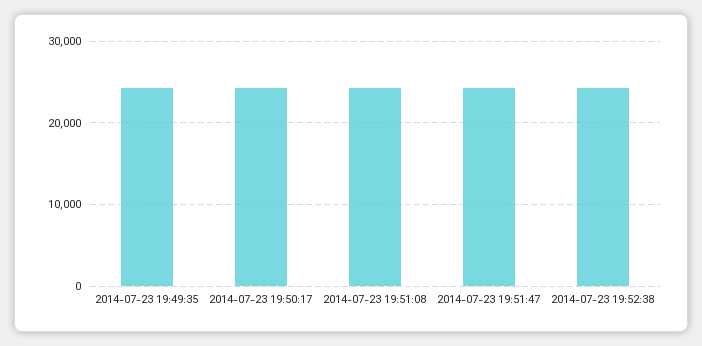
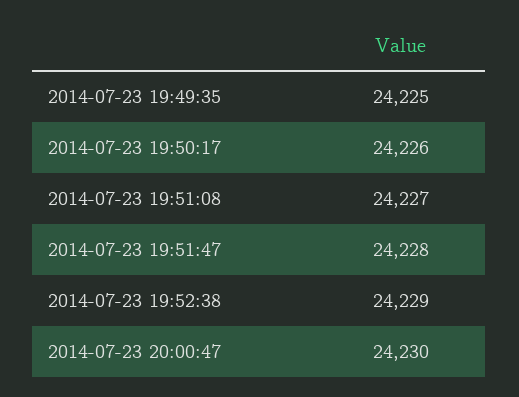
2014-07-23 20:00:47: none -> 24230

